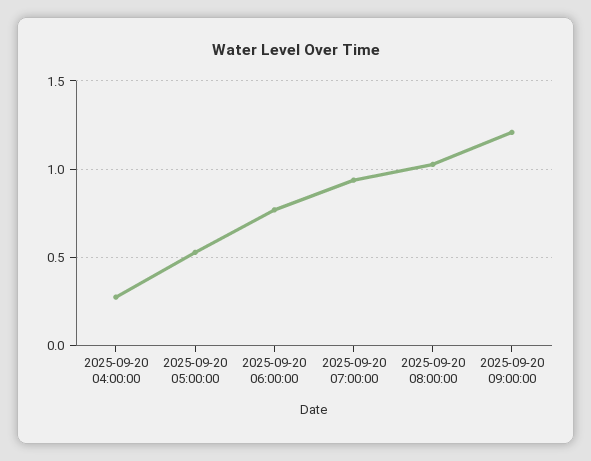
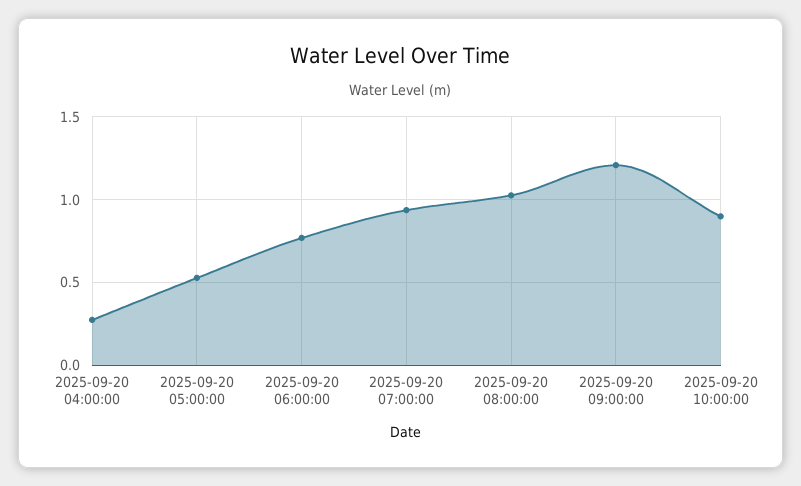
2025-09-20 10:00:00: none -> 0.9

